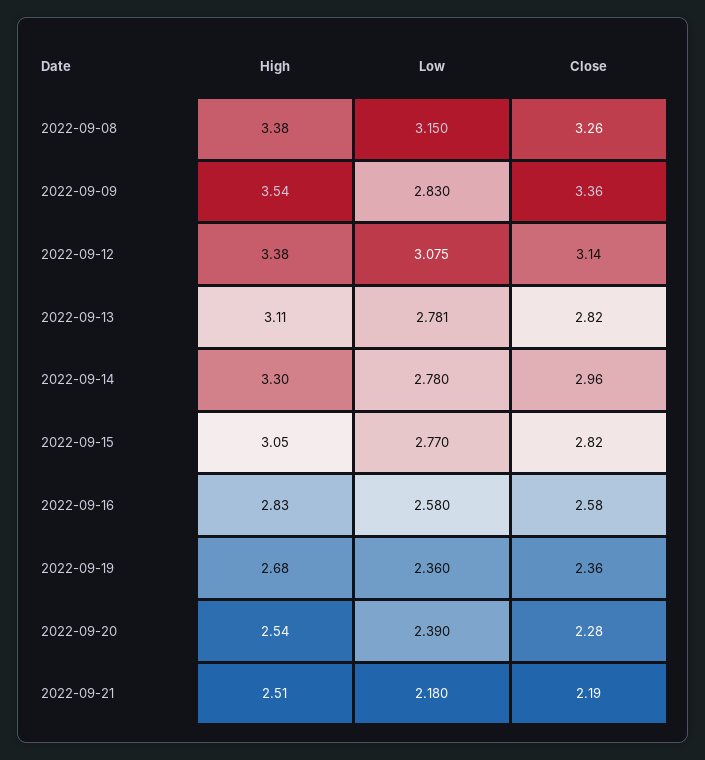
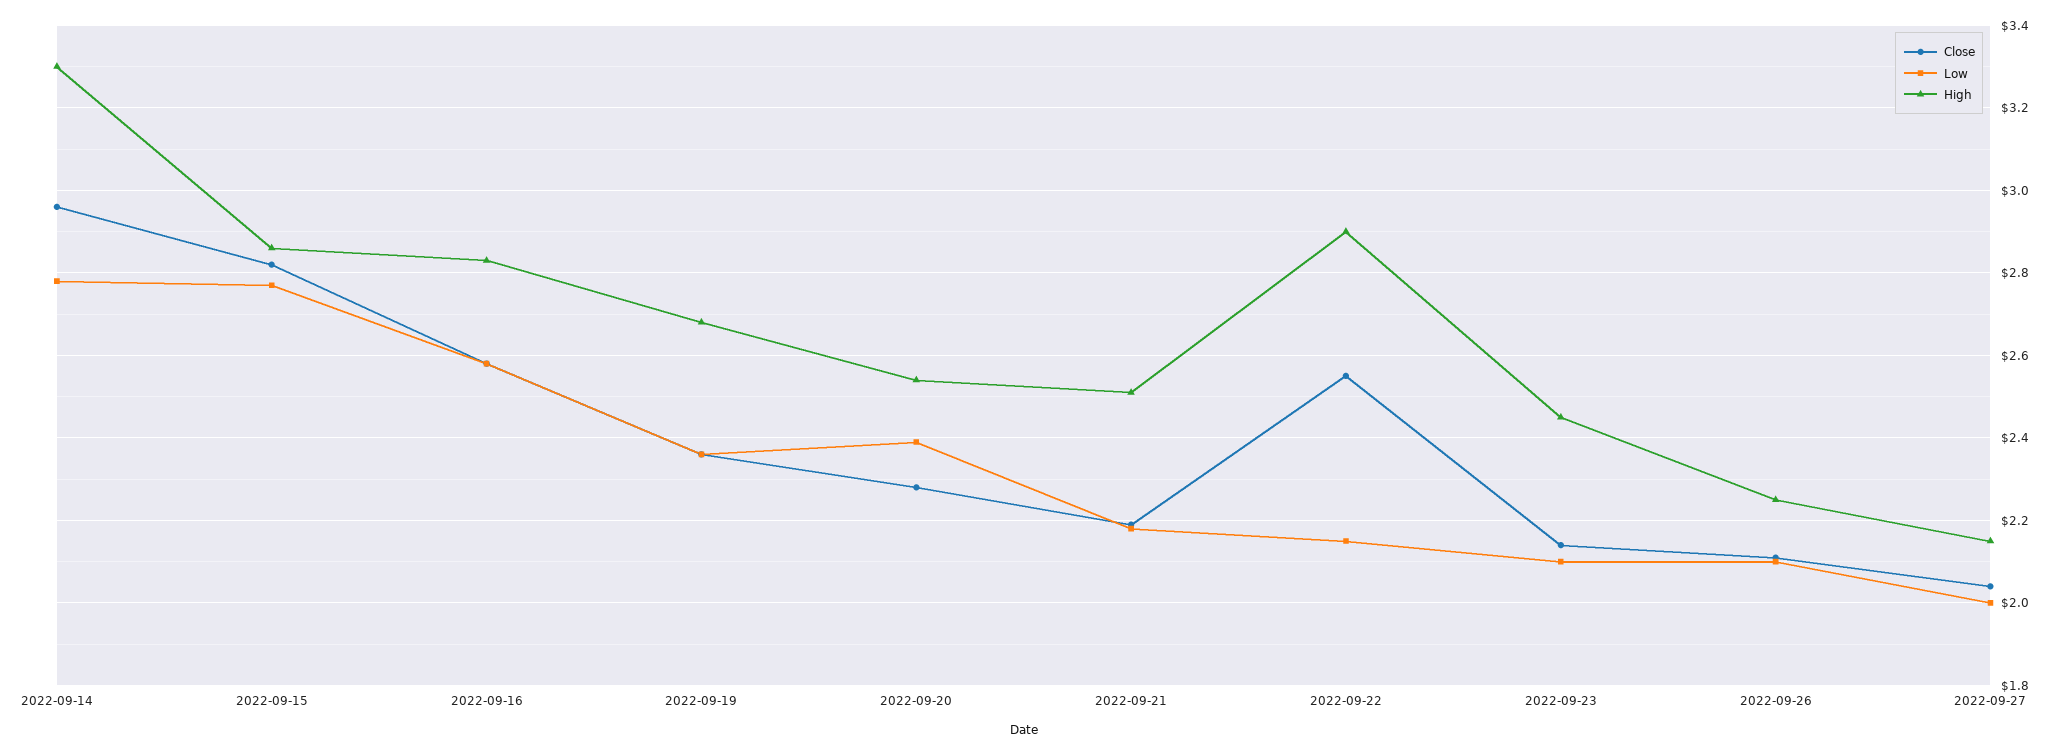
High, 2022-09-08: 3.38 -> none
Low, 2022-09-08: 3.15 -> none
Close, 2022-09-08: 3.26 -> none
High, 2022-09-09: 3.54 -> none
Low, 2022-09-09: 2.83 -> none
Close, 2022-09-09: 3.36 -> none
High, 2022-09-12: 3.38 -> none
Low, 2022-09-12: 3.075 -> none
Close, 2022-09-12: 3.14 -> none
High, 2022-09-13: 3.11 -> none
Low, 2022-09-13: 2.781 -> none
Close, 2022-09-13: 2.82 -> none
High, 2022-09-15: 3.05 -> 2.85
Close, 2022-09-22: none -> 2.55
Low, 2022-09-22: none -> 2.15
High, 2022-09-22: none -> 2.9
Close, 2022-09-23: none -> 2.15
Low, 2022-09-23: none -> 2.1
High, 2022-09-23: none -> 2.45
Close, 2022-09-26: none -> 2.1
Low, 2022-09-26: none -> 2.1
High, 2022-09-26: none -> 2.25
Close, 2022-09-27: none -> 2.05
Low, 2022-09-27: none -> 2
High, 2022-09-27: none -> 2.15

